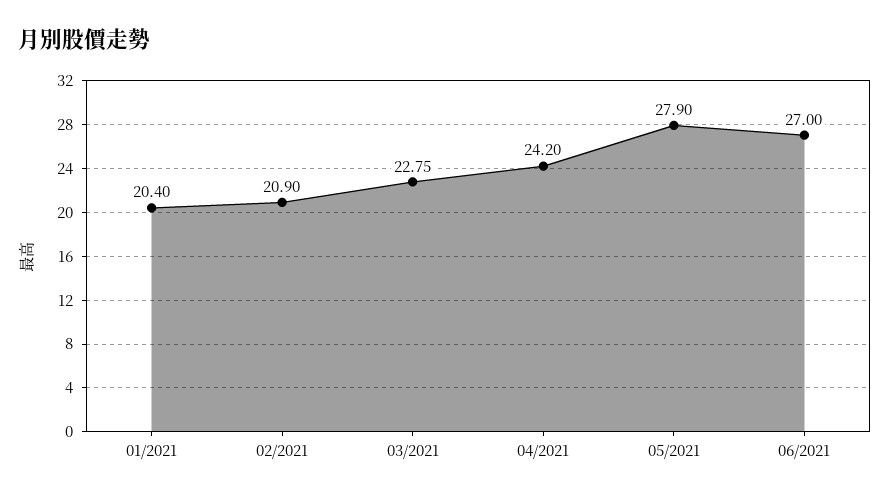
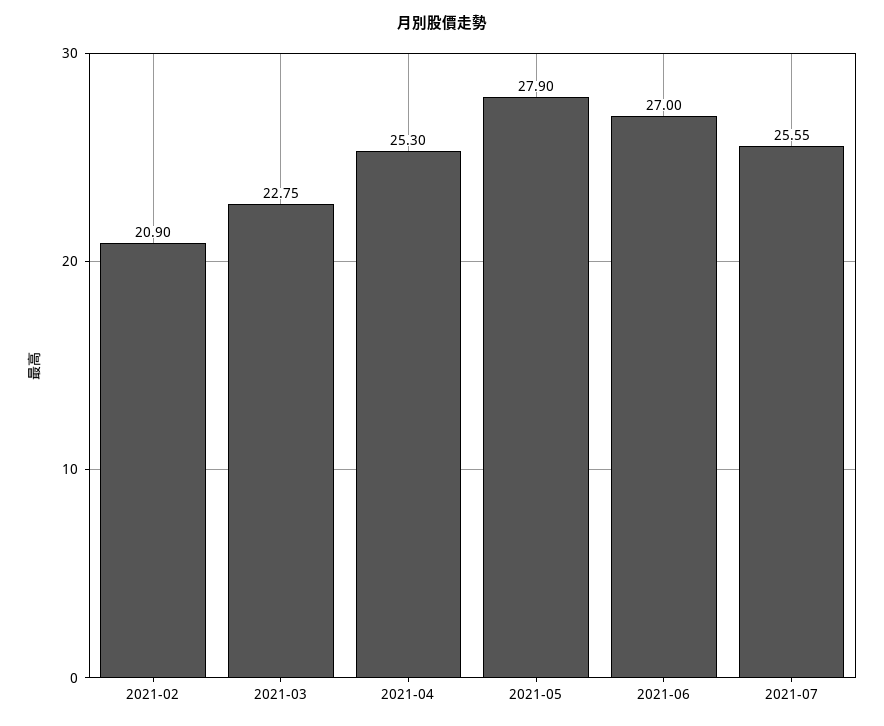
01/2021: 20.4 -> none
04/2021: 24.2 -> 25.3
2021-07: none -> 25.55

